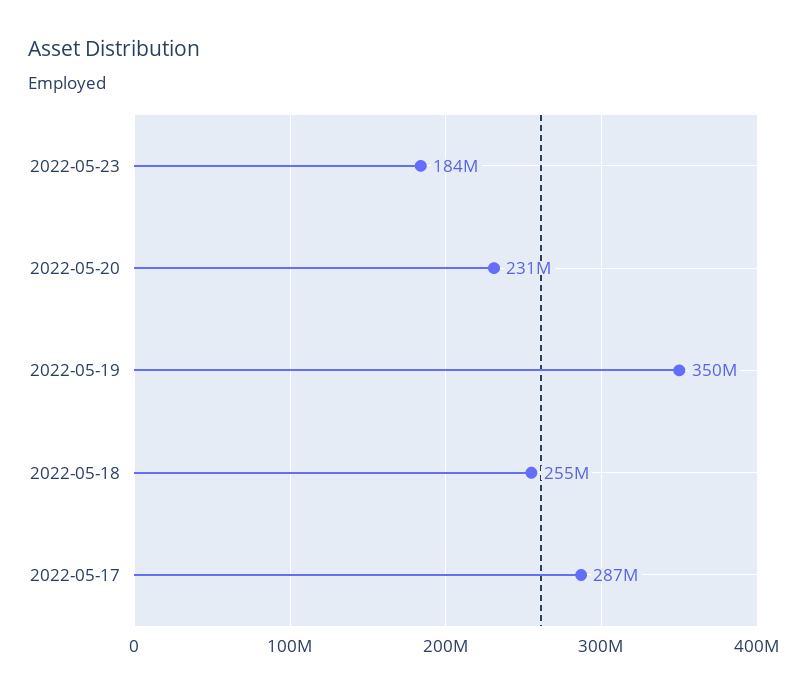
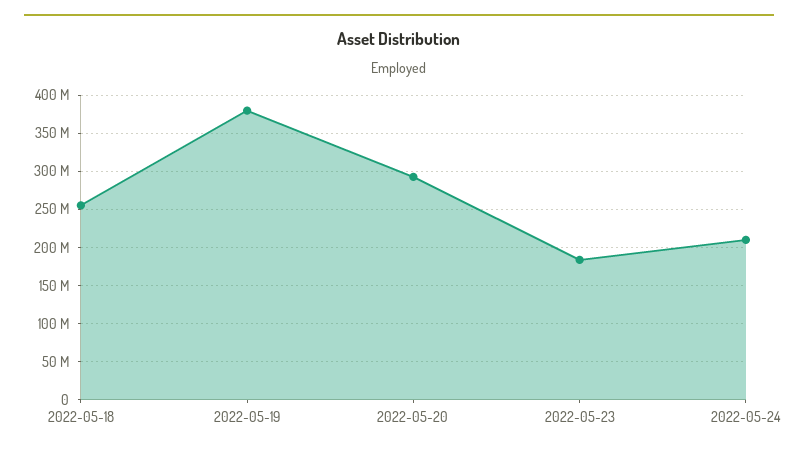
2022-05-20: 231000000 -> 290000000
2022-05-19: 350000000 -> 380000000
2022-05-17: 287000000 -> none
2022-05-24: none -> 210000000

